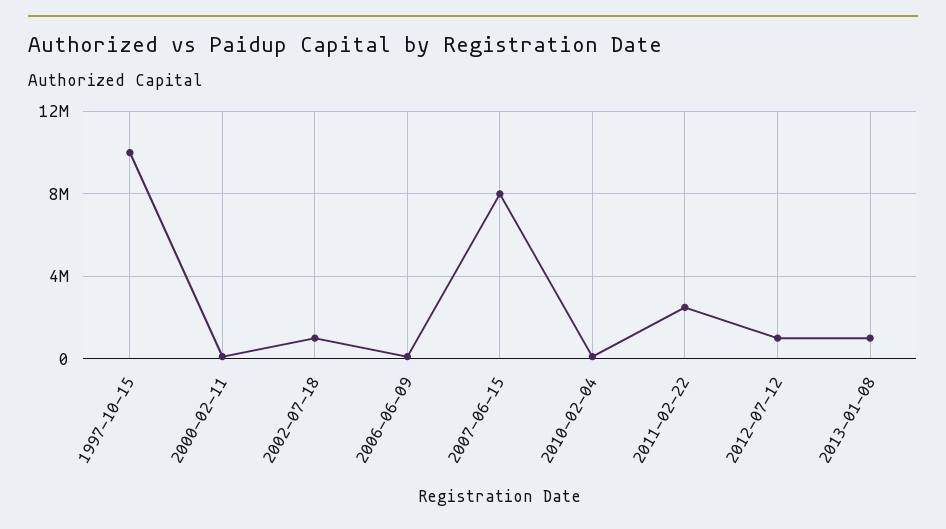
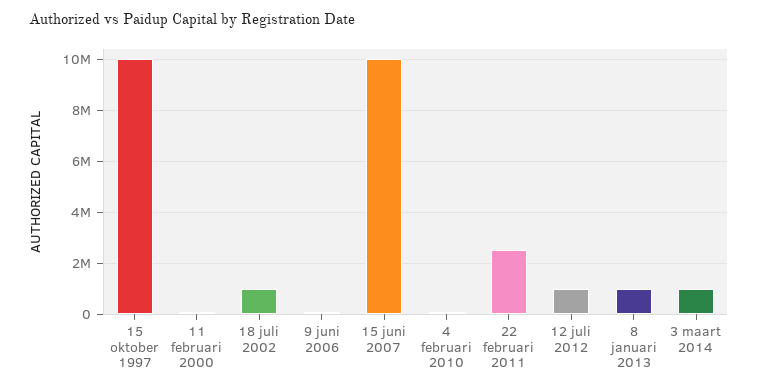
2007-06-15: 8000000 -> 10000000
3 maart 2014: none -> 1000000

